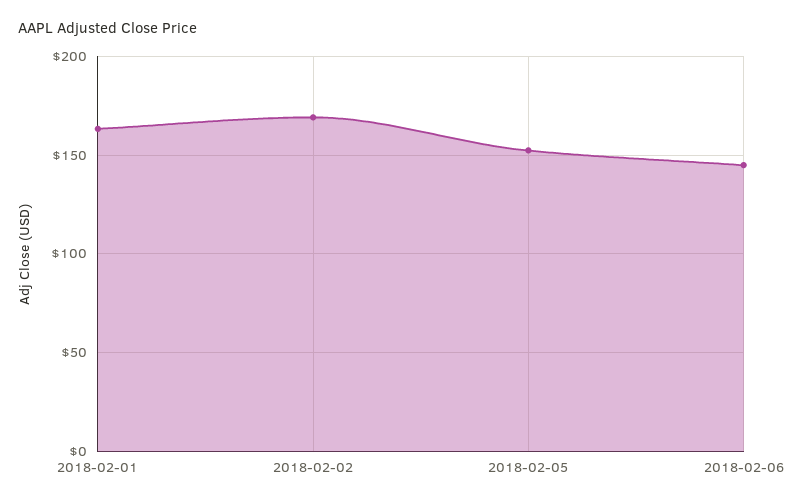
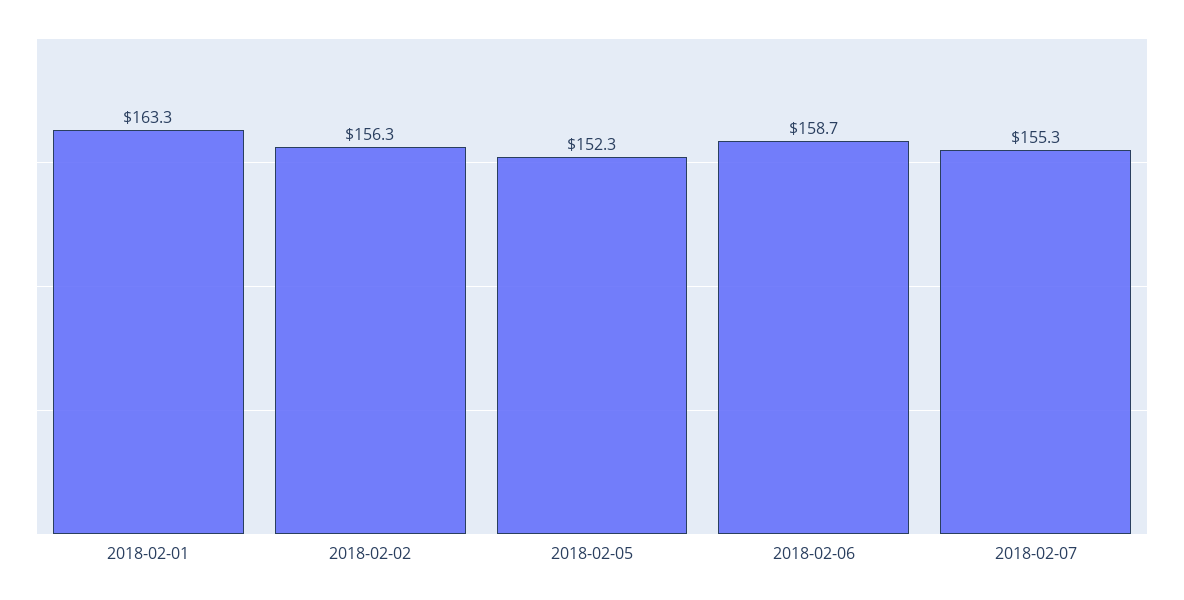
2018-02-02: 170 -> 156.3
2018-02-06: 145 -> 158.7
2018-02-07: none -> 155.3

